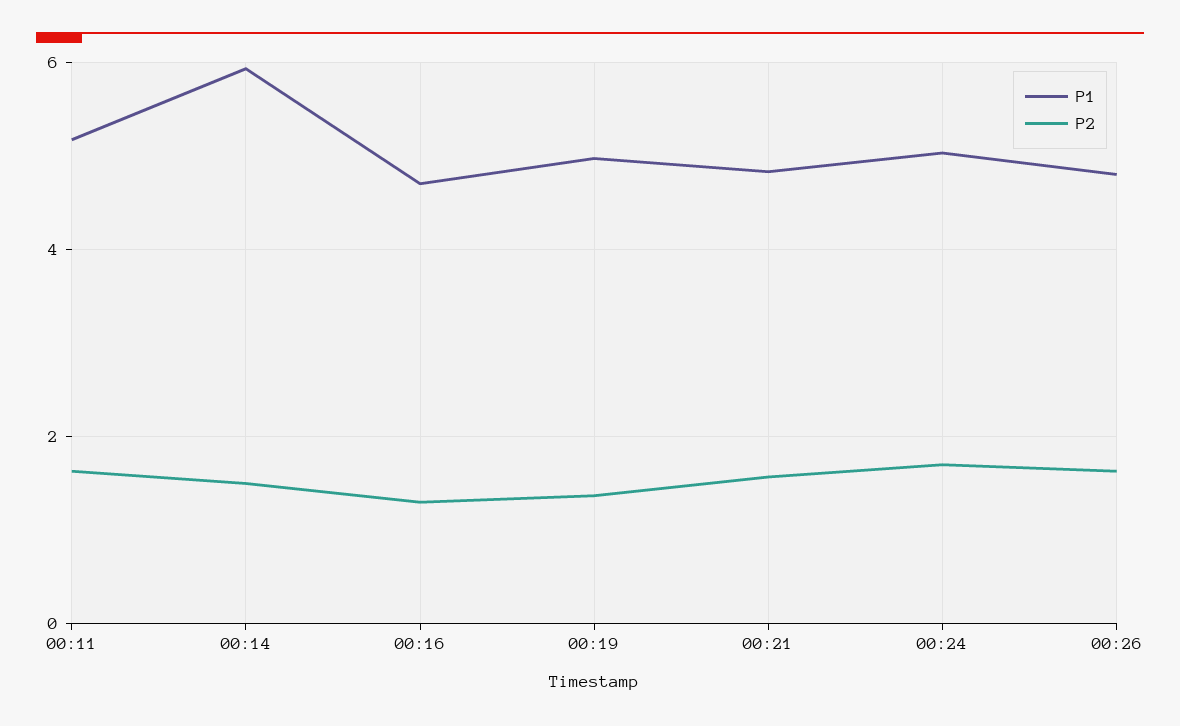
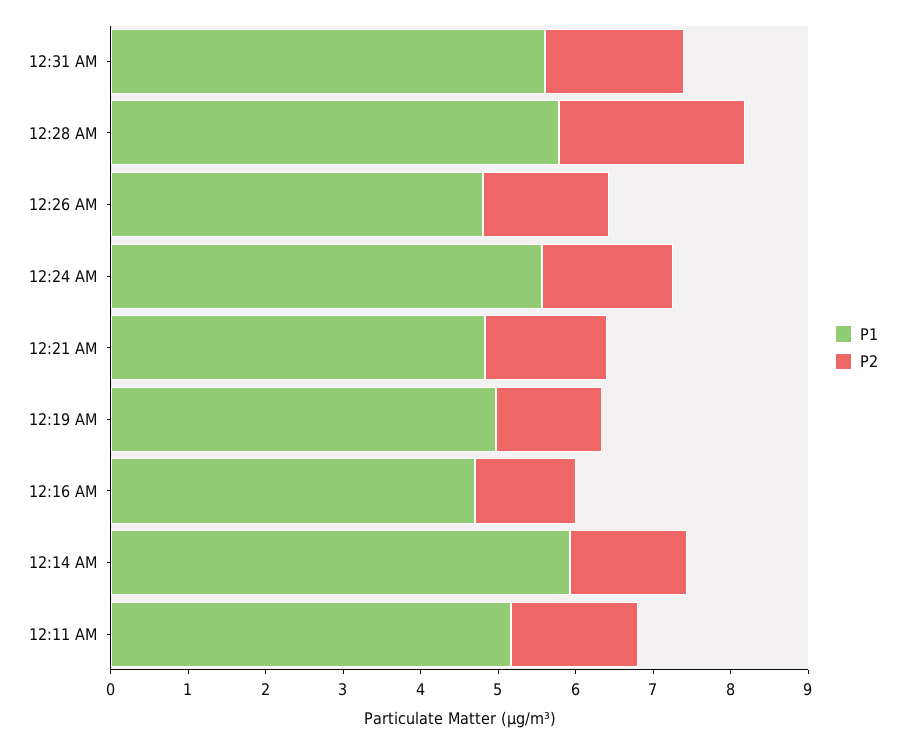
P1, 00:24: 5 -> 5.6
P1, 12:31 AM: none -> 5.6
P2, 12:31 AM: none -> 1.8
P1, 12:28 AM: none -> 5.8
P2, 12:28 AM: none -> 2.4

